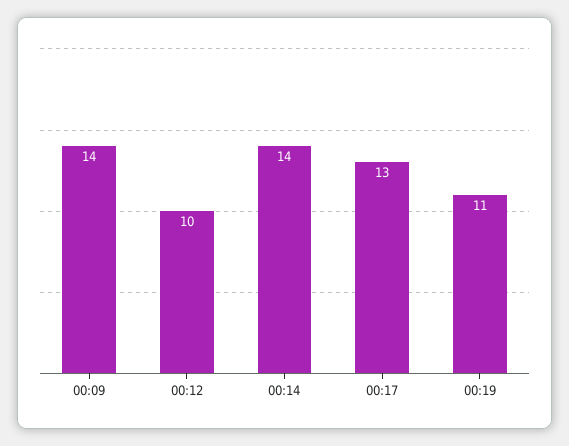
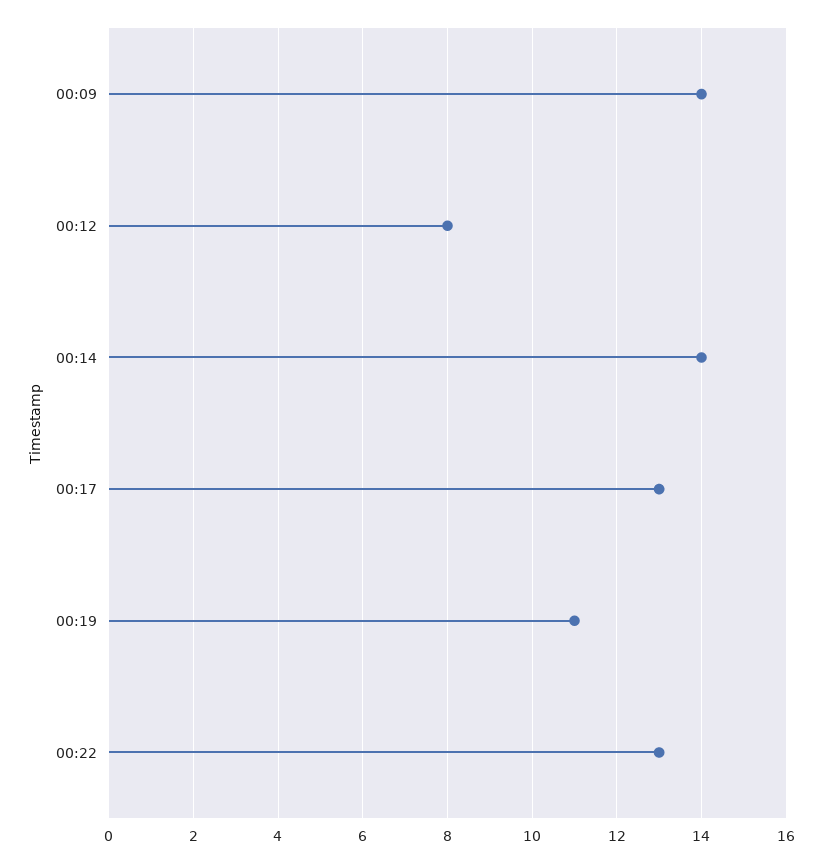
00:12: 10 -> 8
00:22: none -> 13

